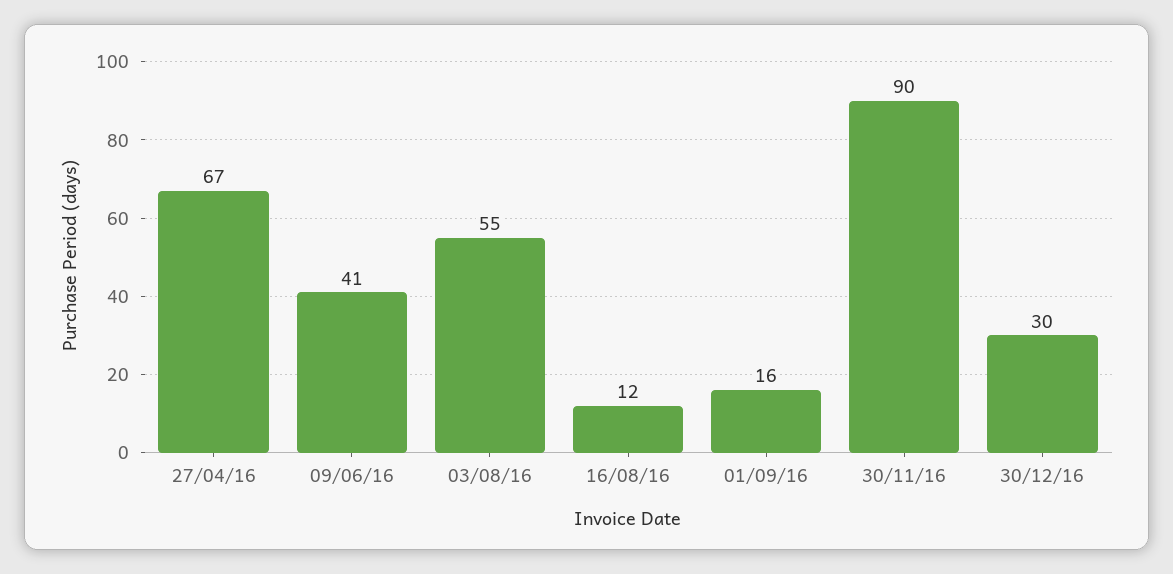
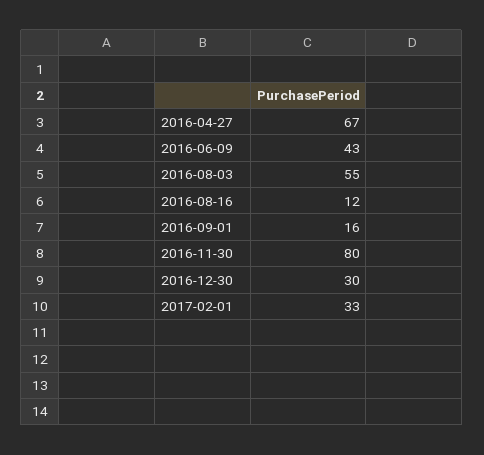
09/06/16: 41 -> 43
30/11/16: 90 -> 80
2017-02-01: none -> 33

